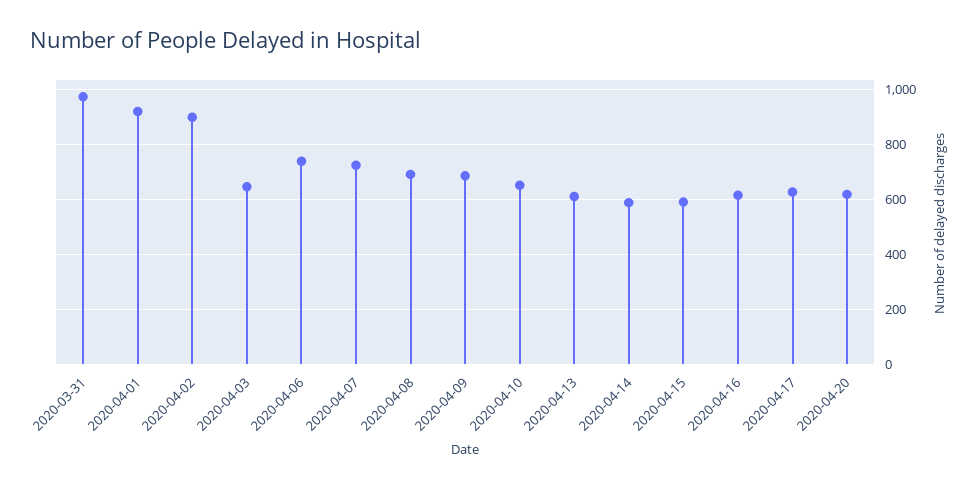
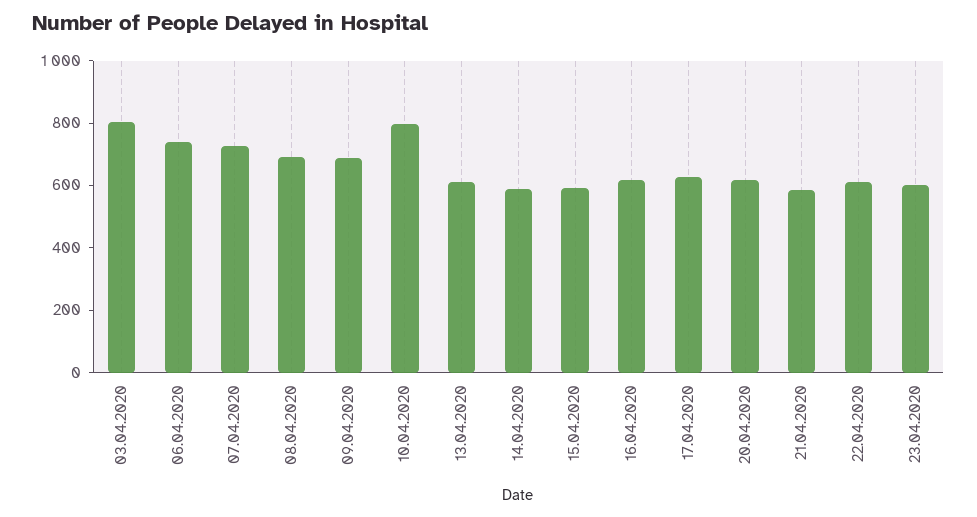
2020-03-31: 975 -> none
2020-04-01: 925 -> none
2020-04-02: 900 -> none
2020-04-03: 650 -> 800
2020-04-10: 650 -> 800
21.04.2020: none -> 600
22.04.2020: none -> 600
23.04.2020: none -> 600

